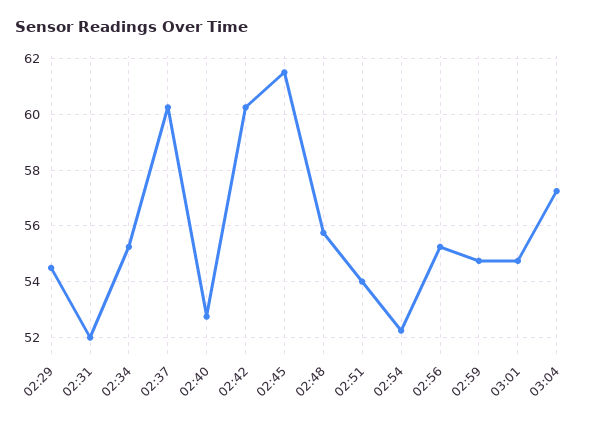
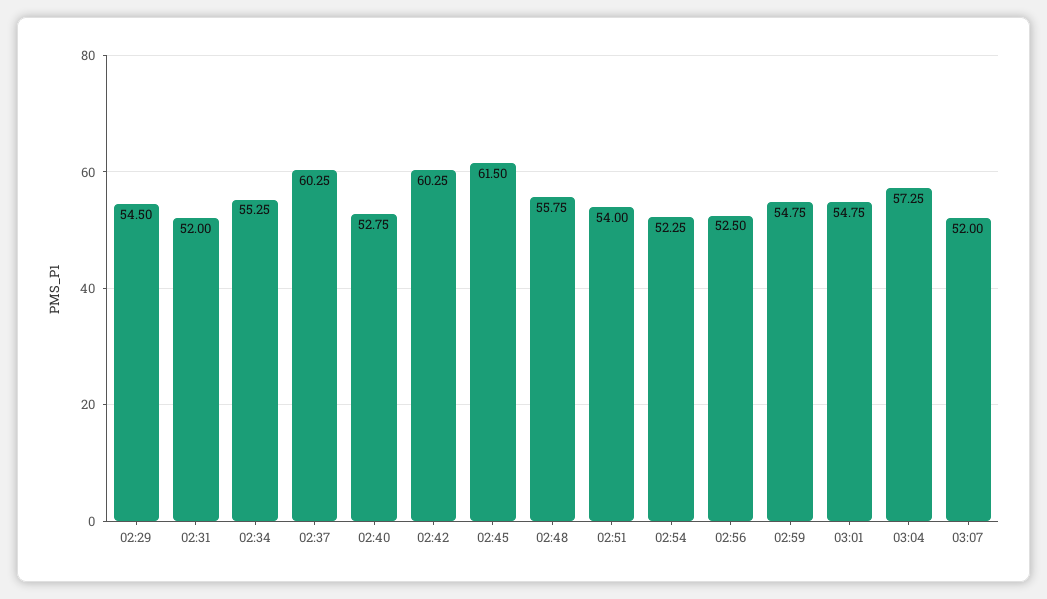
02:56: 55.25 -> 52.5
03:07: none -> 52

